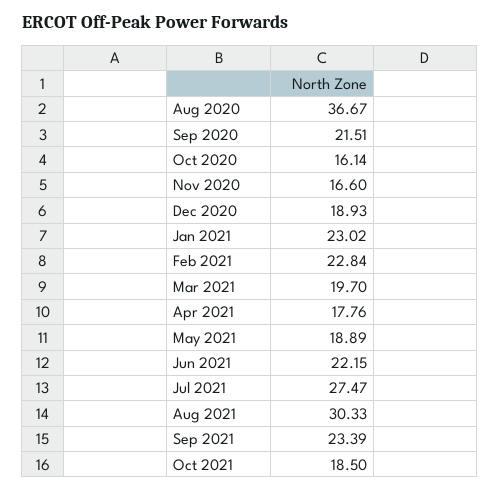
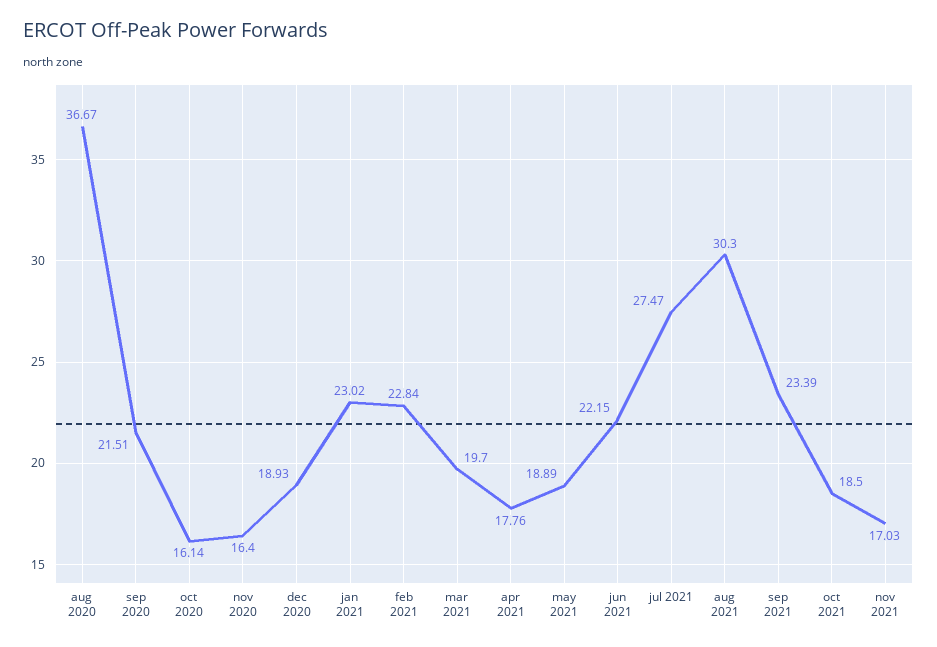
Nov 2020: 16.6 -> 16.4
Aug 2021: 30.33 -> 30.3
nov 2021: none -> 17.03

